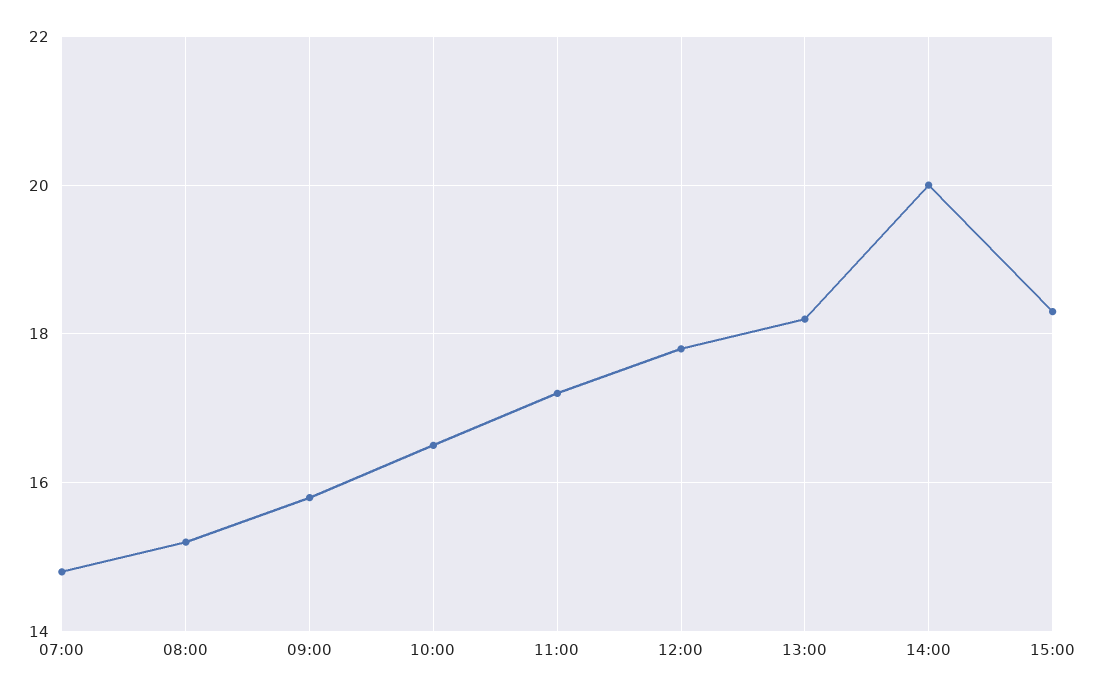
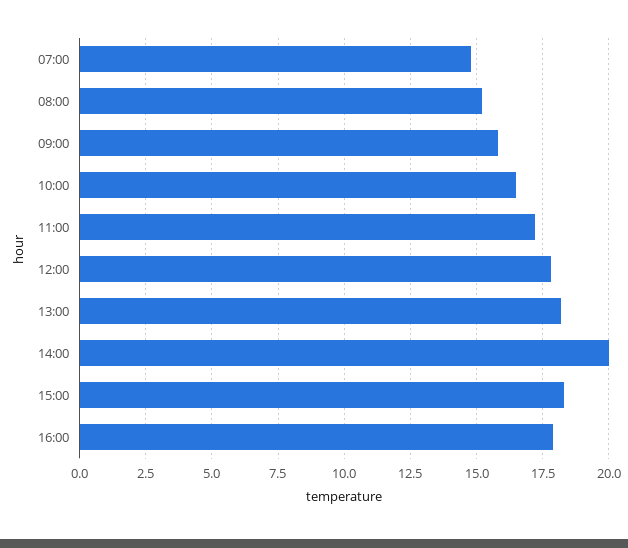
16:00: none -> 18

